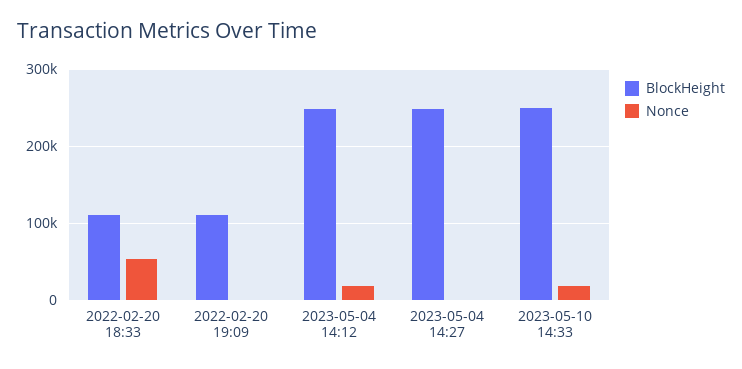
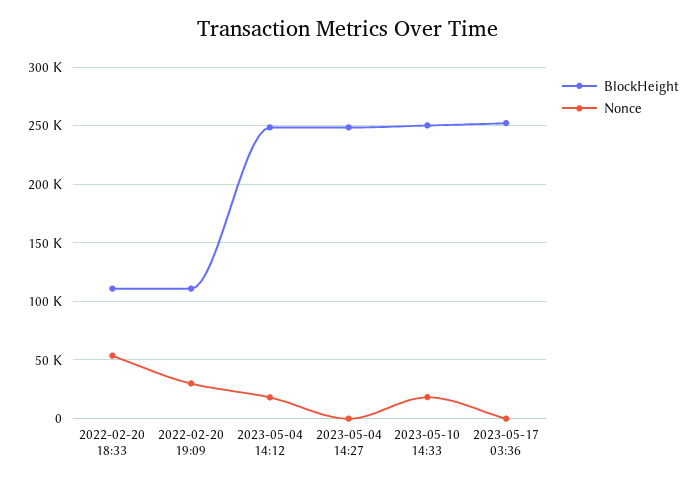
Nonce, 2022-02-20 19:09: 0 -> 30000
BlockHeight, 2023-05-17 03:36: none -> 250000
Nonce, 2023-05-17 03:36: none -> 0

